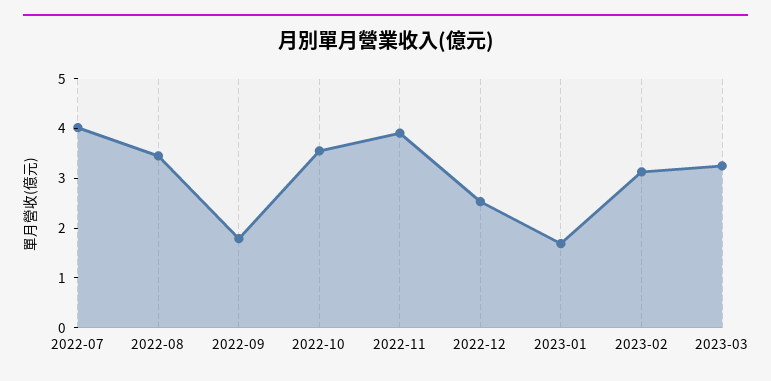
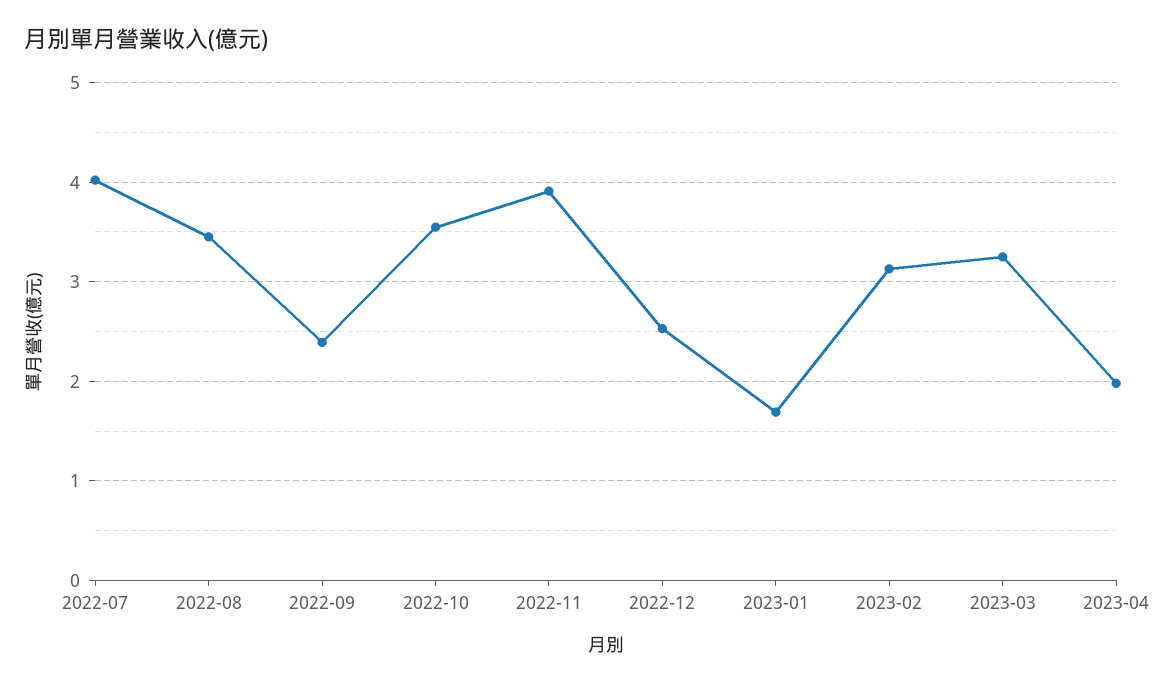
2022-09: 1.8 -> 2.4
2023-04: none -> 2

